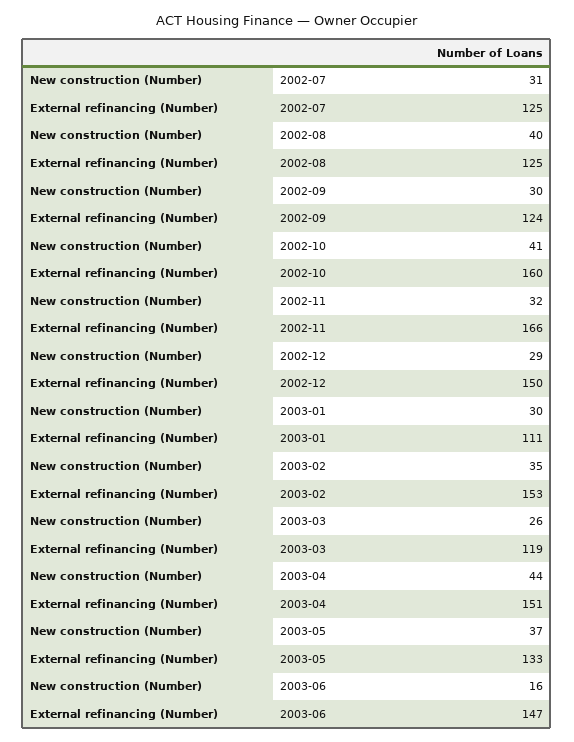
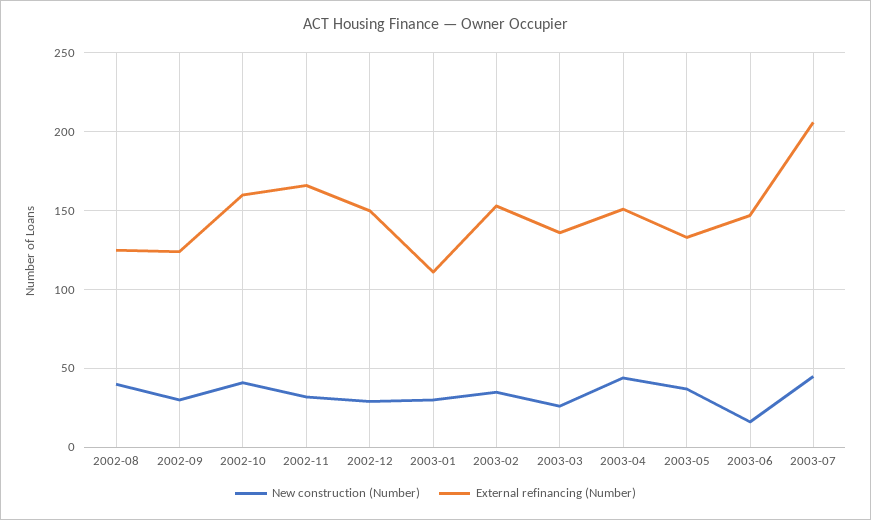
New construction (Number), 2002-07: 31 -> none
External refinancing (Number), 2002-07: 125 -> none
External refinancing (Number), 2003-03: 119 -> 135
New construction (Number), 2003-07: none -> 45
External refinancing (Number), 2003-07: none -> 205

